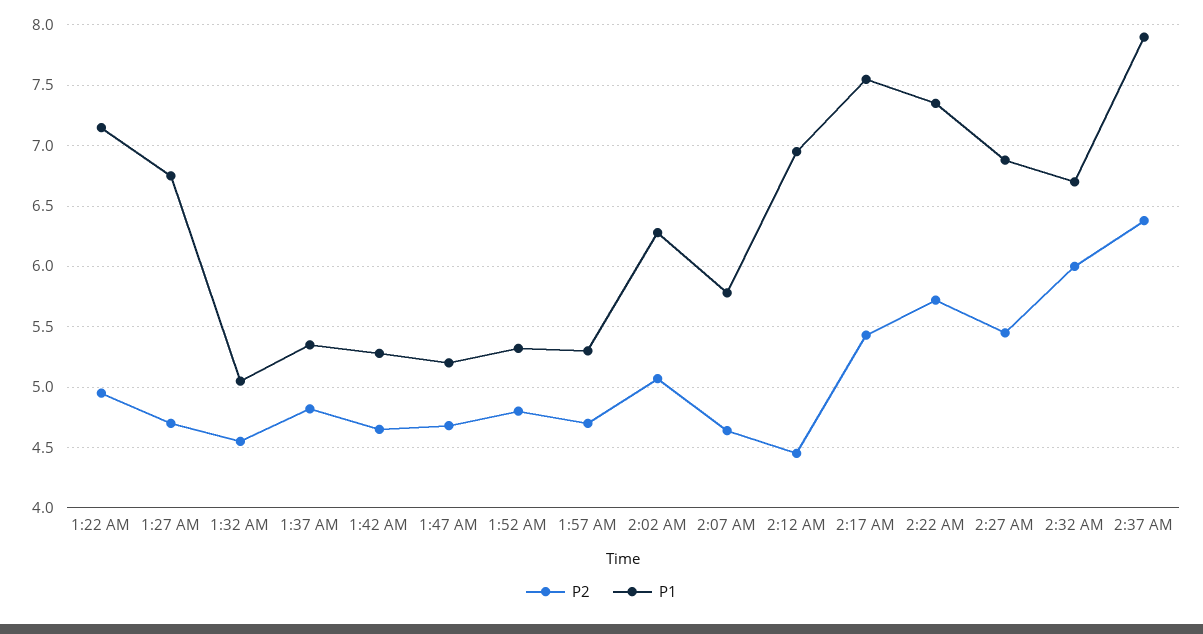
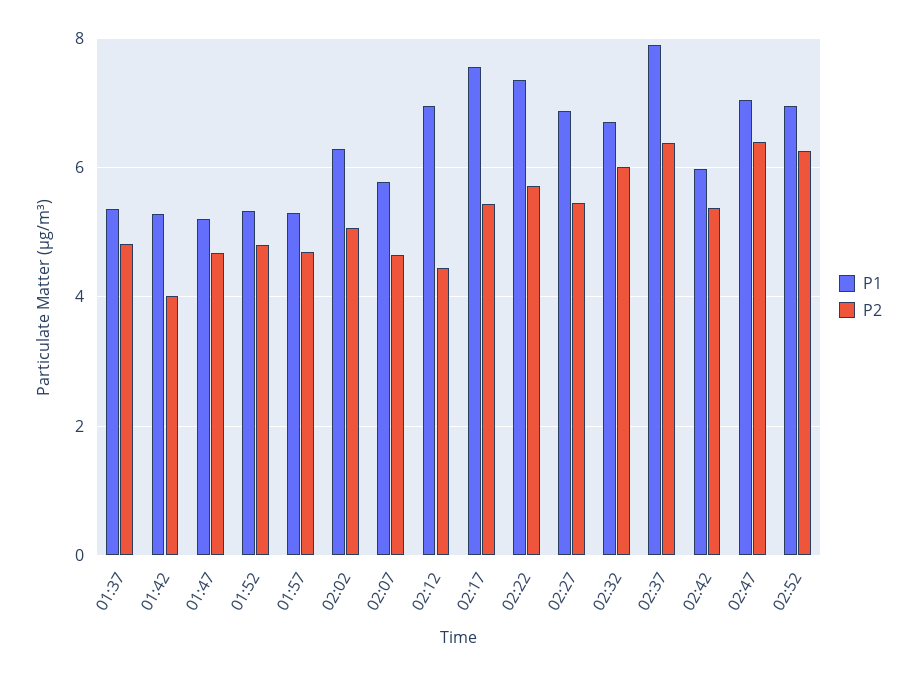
P2, 1:22 AM: 4.95 -> none
P1, 1:22 AM: 7.15 -> none
P2, 1:27 AM: 4.7 -> none
P1, 1:27 AM: 6.75 -> none
P2, 1:32 AM: 4.55 -> none
P1, 1:32 AM: 5.05 -> none
P2, 1:42 AM: 4.65 -> 4
P1, 02:42: none -> 6
P2, 02:42: none -> 5.4
P1, 02:47: none -> 7
P2, 02:47: none -> 6.4
P1, 02:52: none -> 7
P2, 02:52: none -> 6.2

